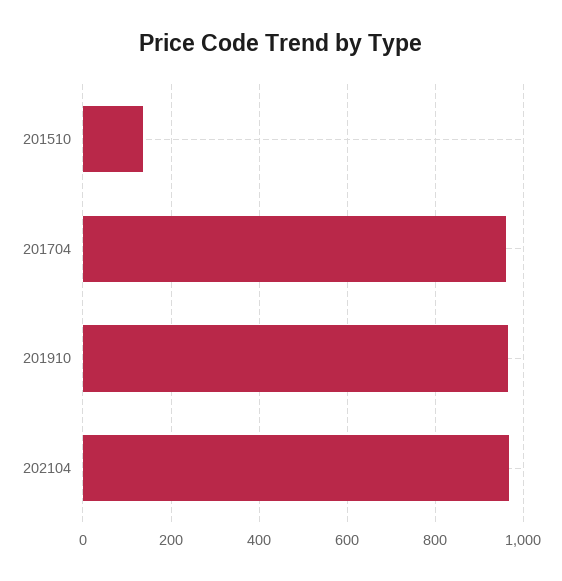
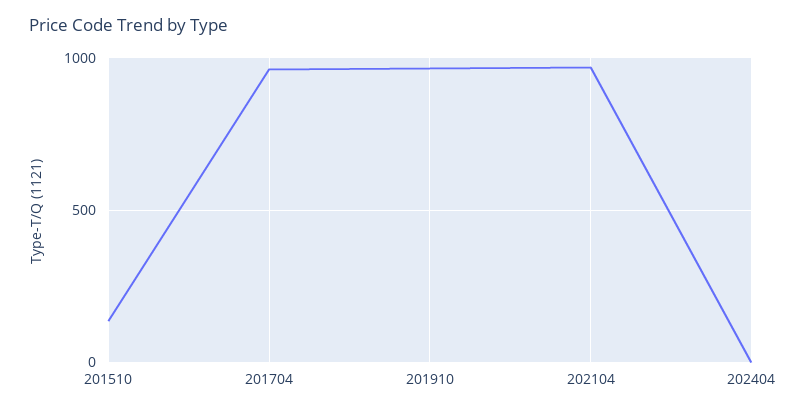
202404: none -> 0

